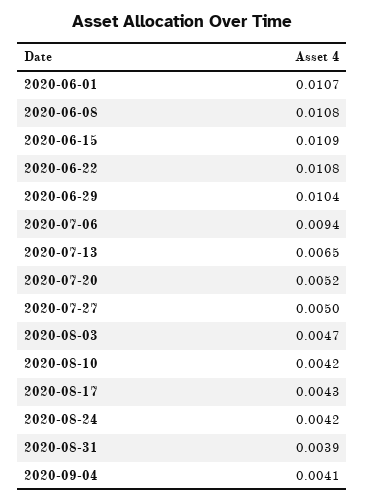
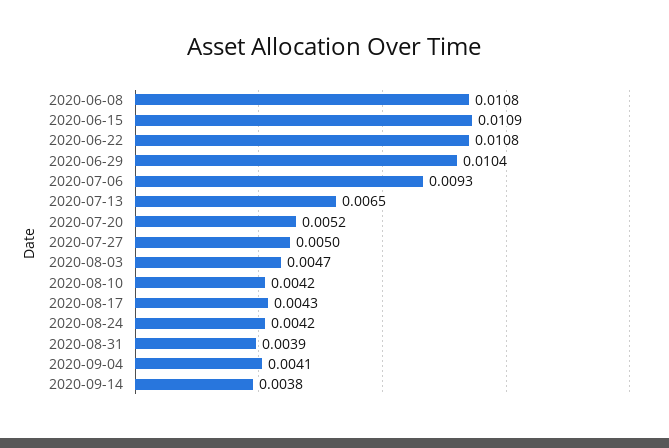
2020-06-01: 0.0107 -> none
2020-07-06: 0.0094 -> 0.0093
2020-09-14: none -> 0.0038

